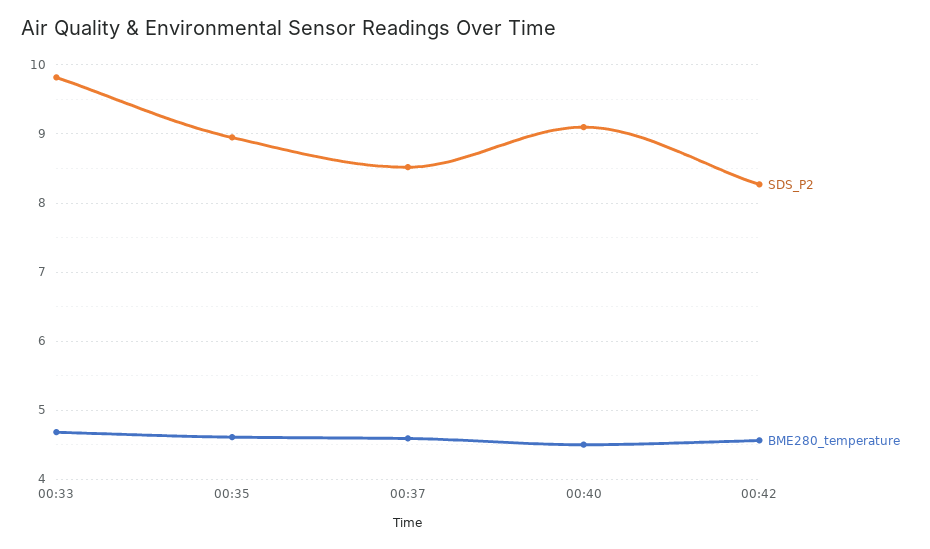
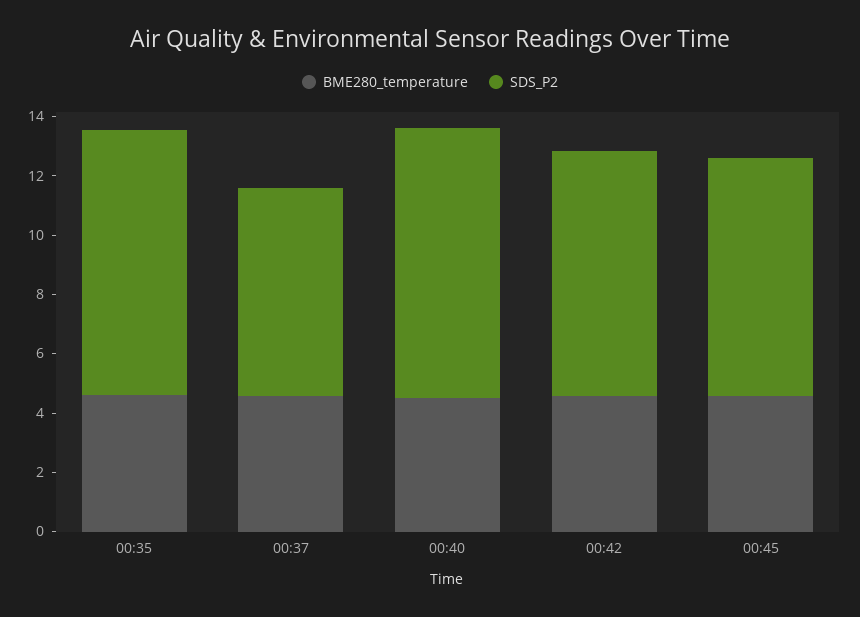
SDS_P2, 00:33: 9.8 -> none
BME280_temperature, 00:33: 4.7 -> none
SDS_P2, 00:37: 8.5 -> 7
BME280_temperature, 00:45: none -> 4.5
SDS_P2, 00:45: none -> 8

